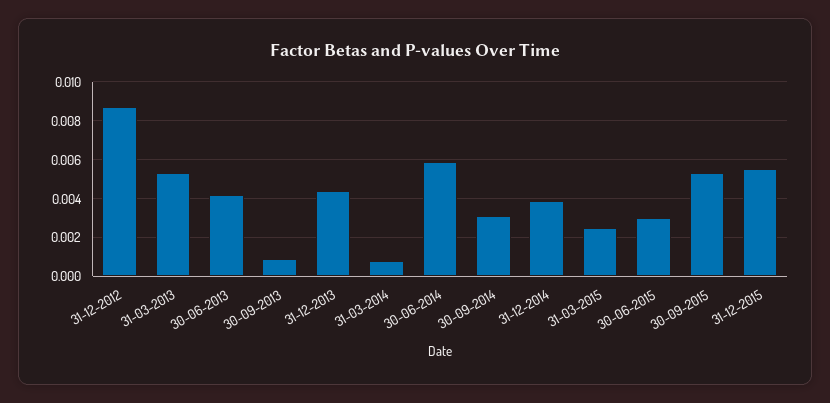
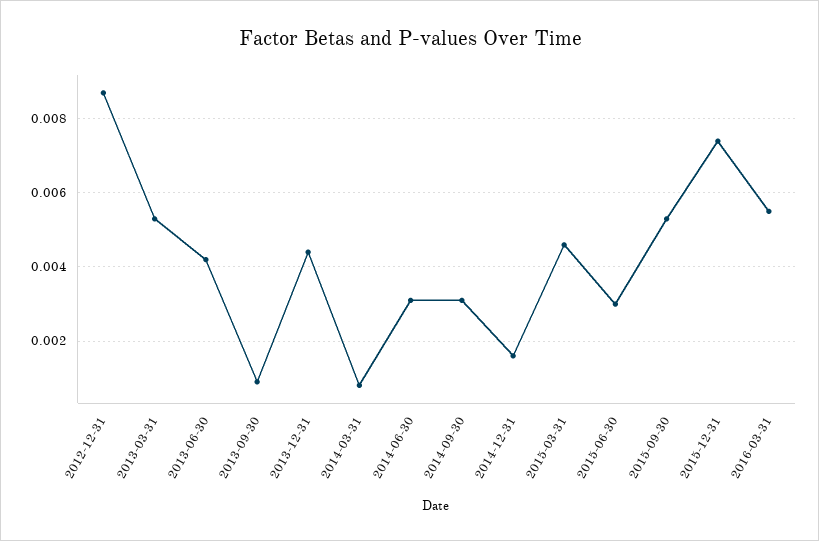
30-06-2014: 0.006 -> 0.003
31-12-2014: 0.004 -> 0.0015
31-03-2015: 0.0025 -> 0.0045
31-12-2015: 0.0055 -> 0.0075
2016-03-31: none -> 0.0055

